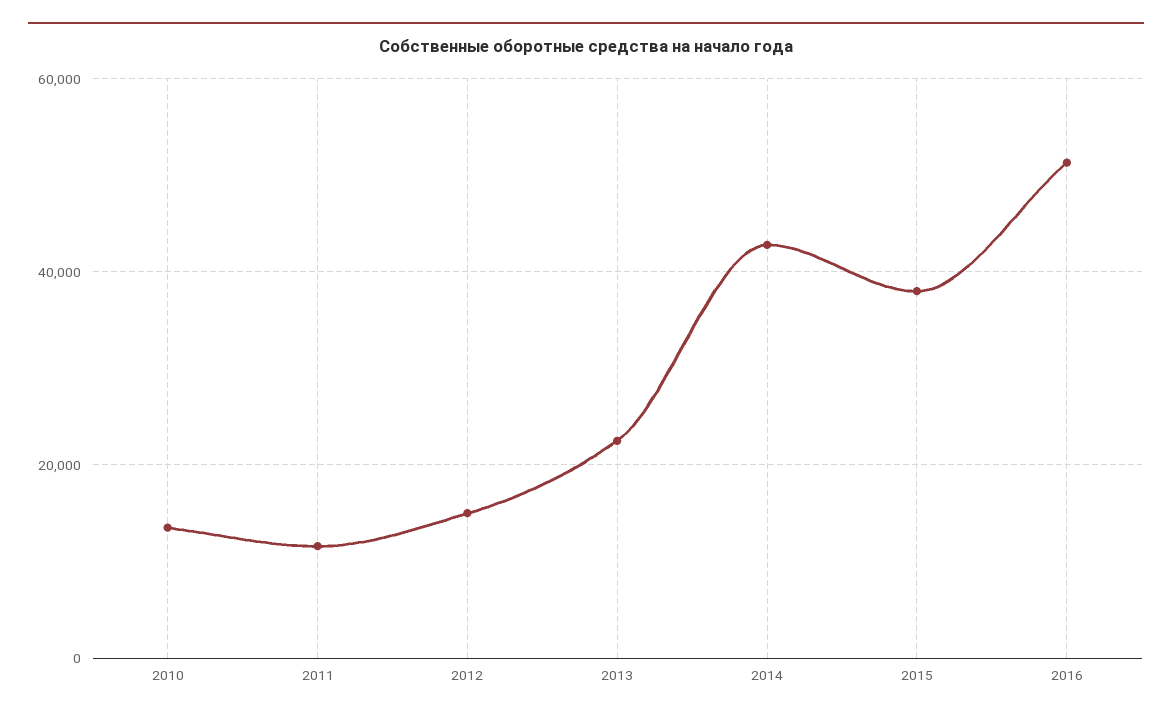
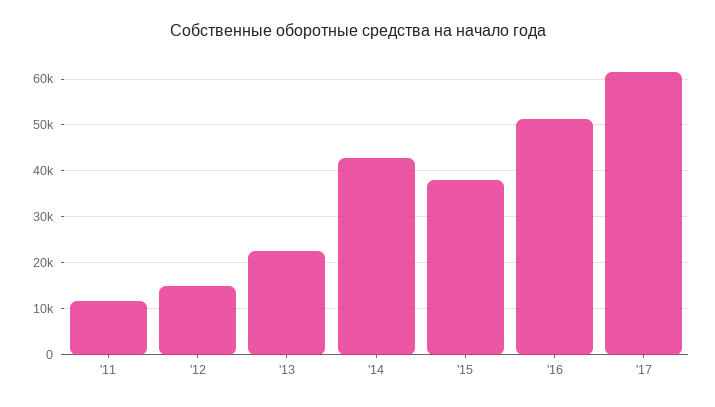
2010: 14000 -> none
'17: none -> 62000

